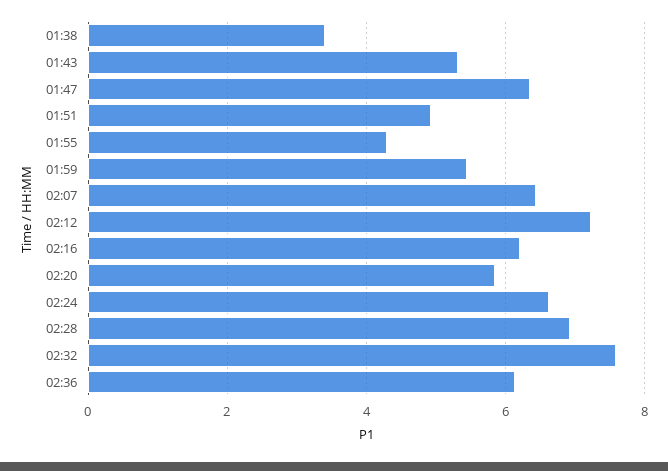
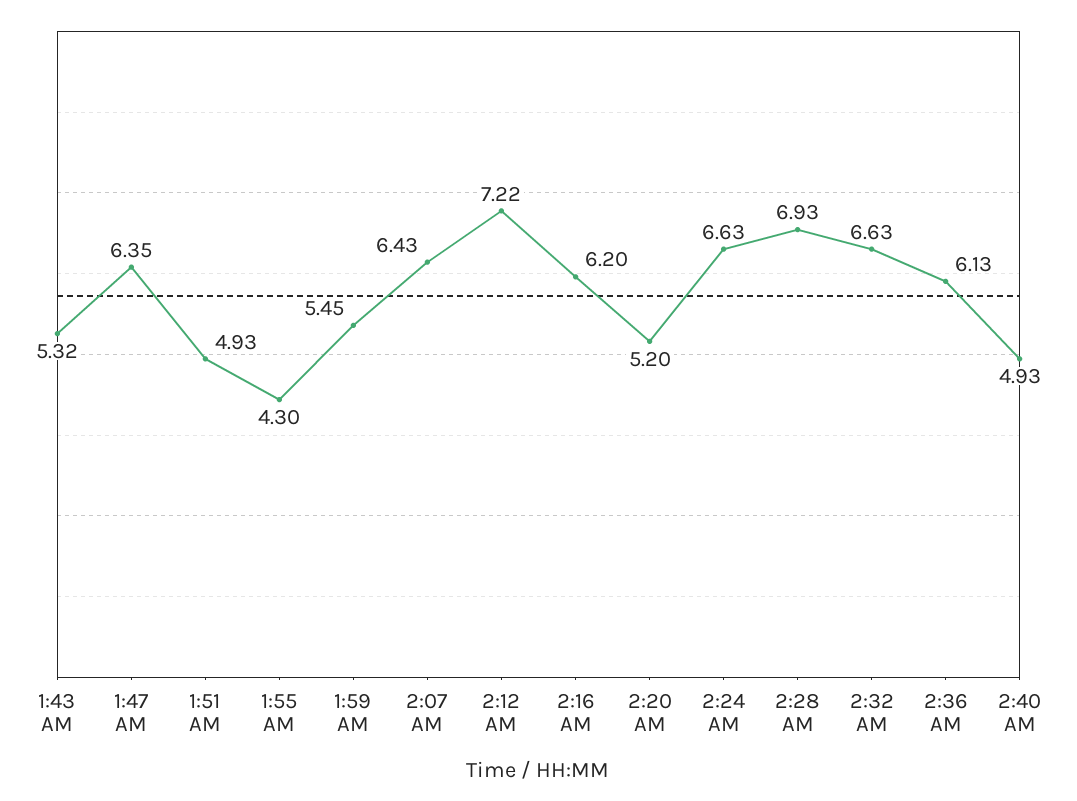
01:38: 3.4 -> none
02:20: 5.8 -> 5.2
02:32: 7.6 -> 6.63
2:40 AM: none -> 4.93

